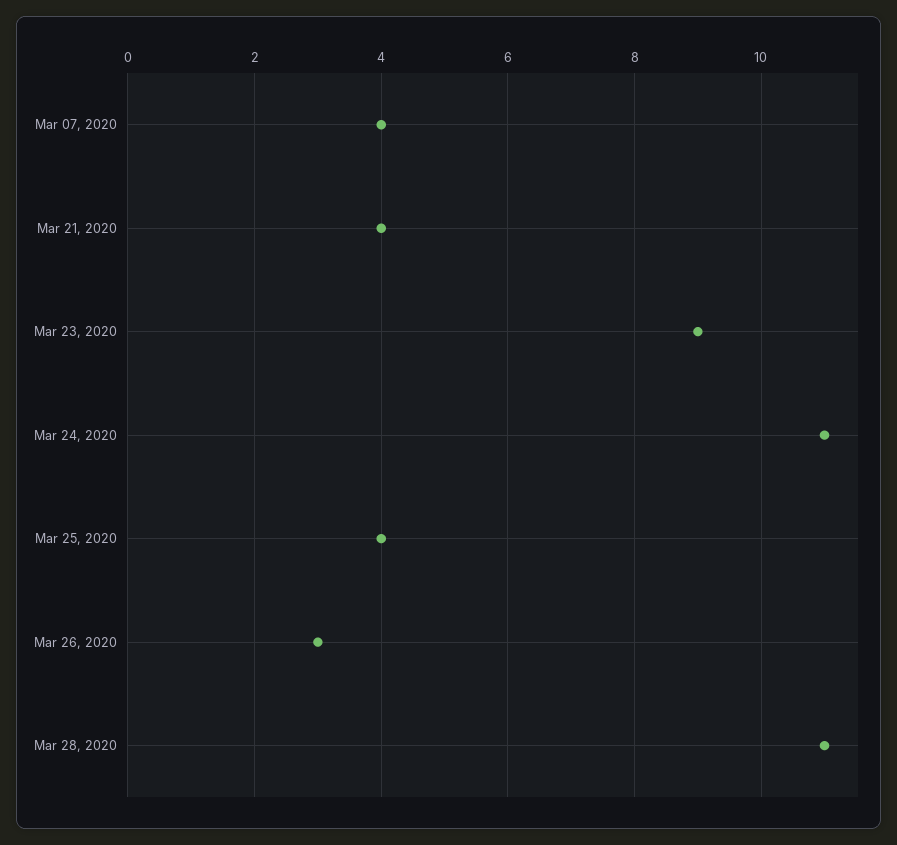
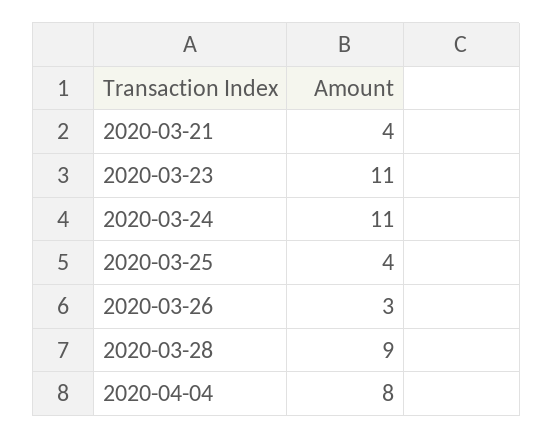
Mar 07, 2020: 4 -> none
Mar 23, 2020: 9 -> 11
Mar 28, 2020: 11 -> 9
2020-04-04: none -> 8

